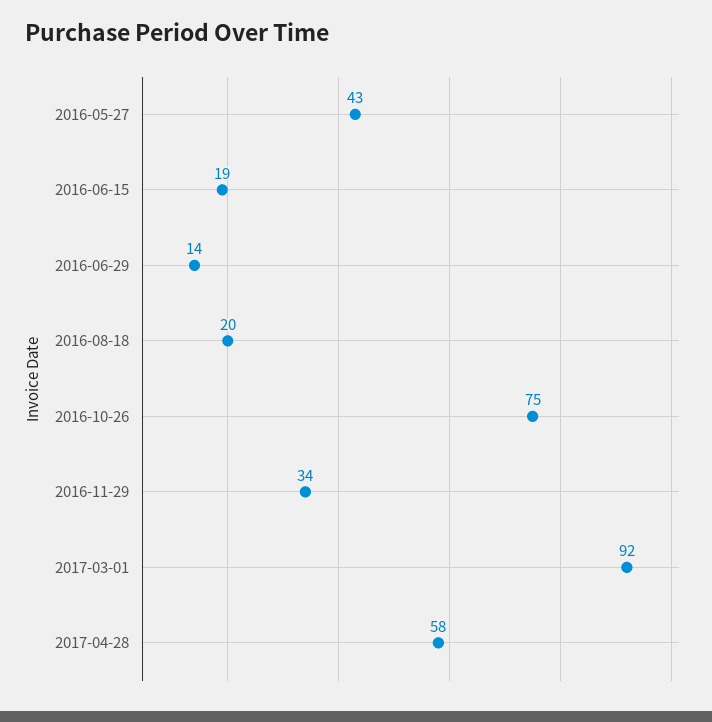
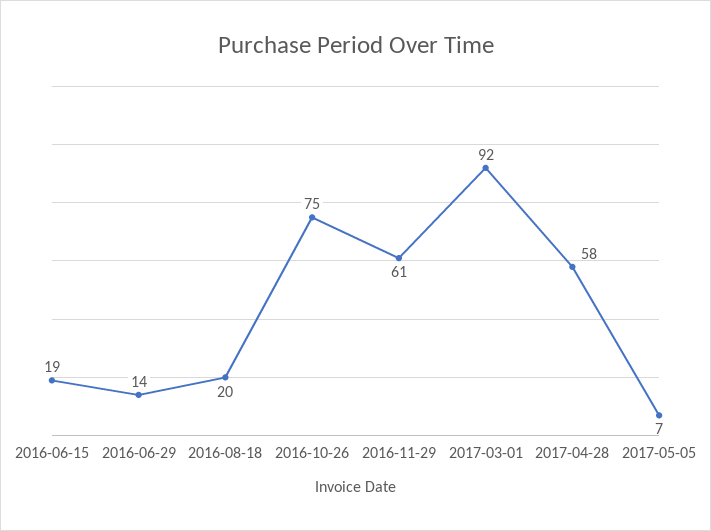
2016-05-27: 43 -> none
2016-11-29: 34 -> 61
2017-05-05: none -> 7

